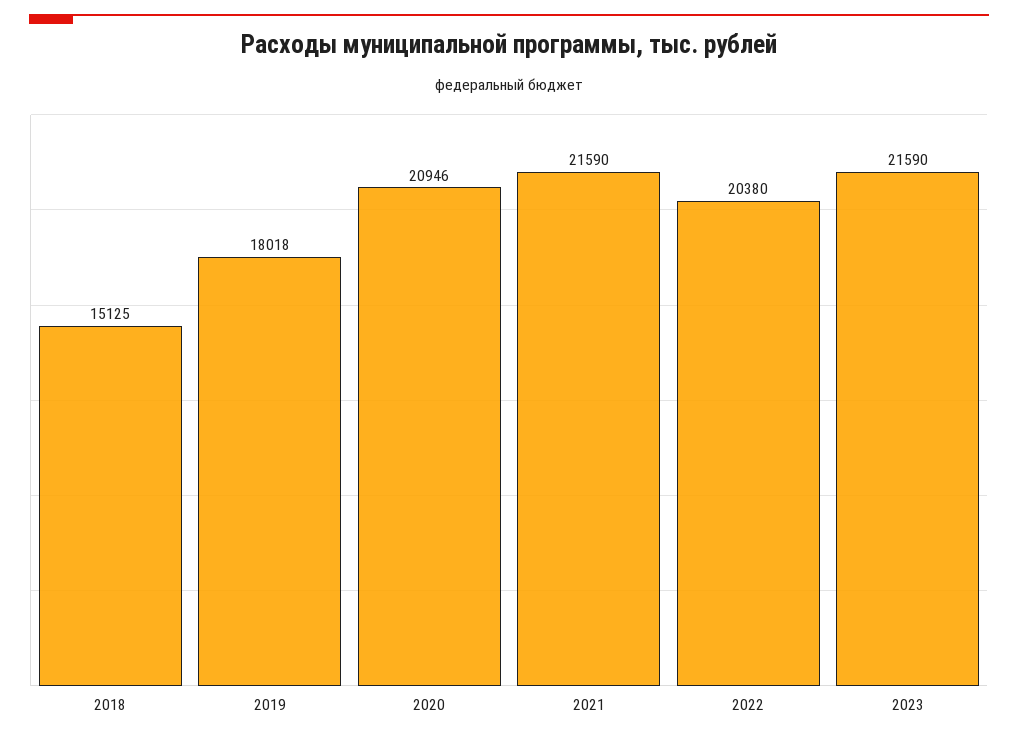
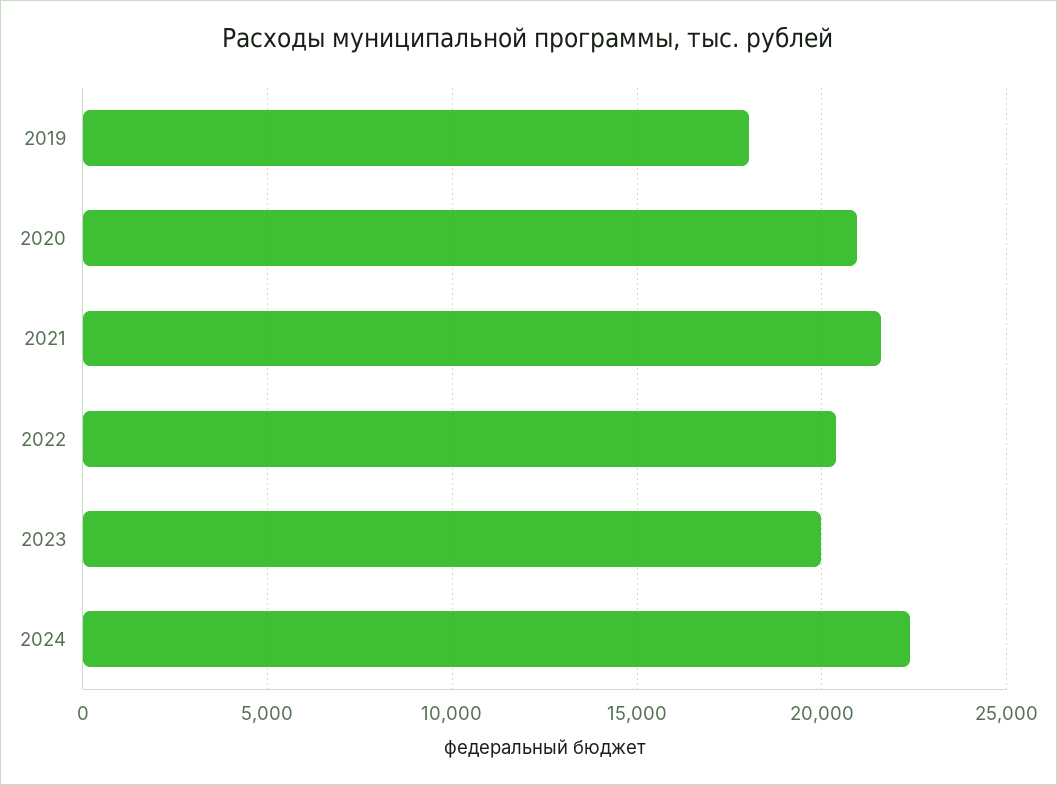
2018: 15125 -> none
2023: 21590 -> 20000
2024: none -> 22500

